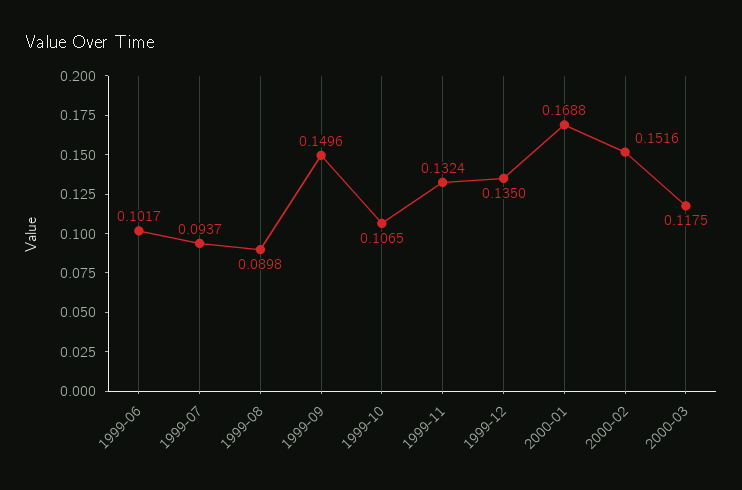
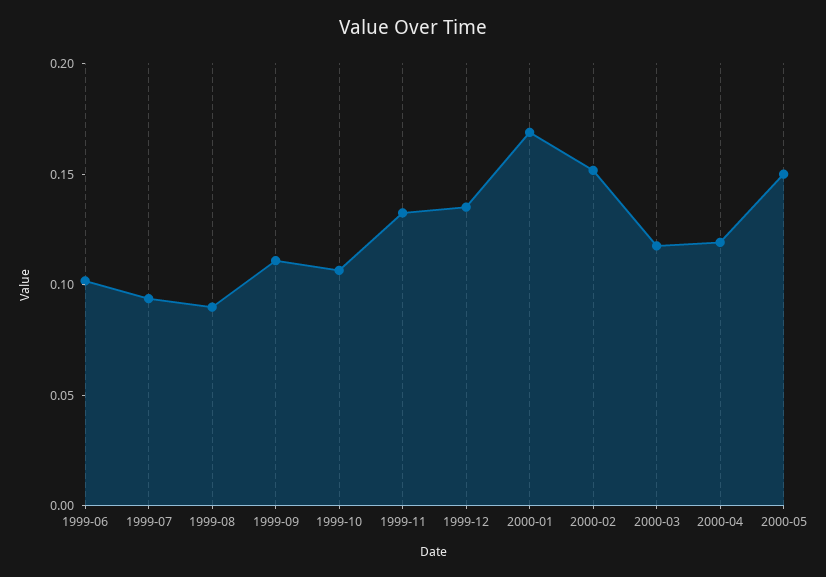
1999-09: 0.1496 -> 0.11
2000-04: none -> 0.12
2000-05: none -> 0.15

